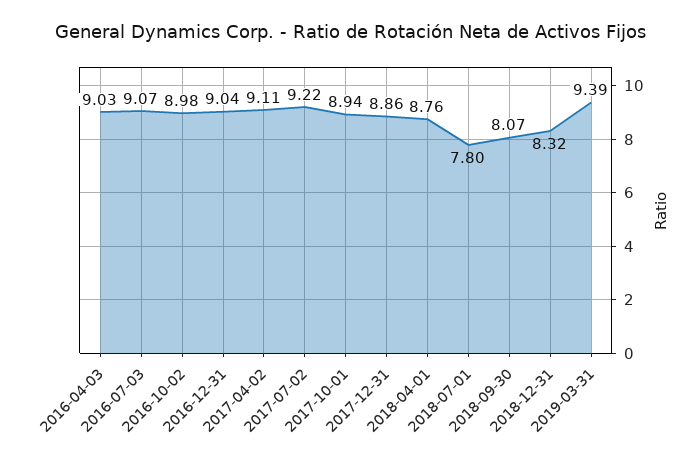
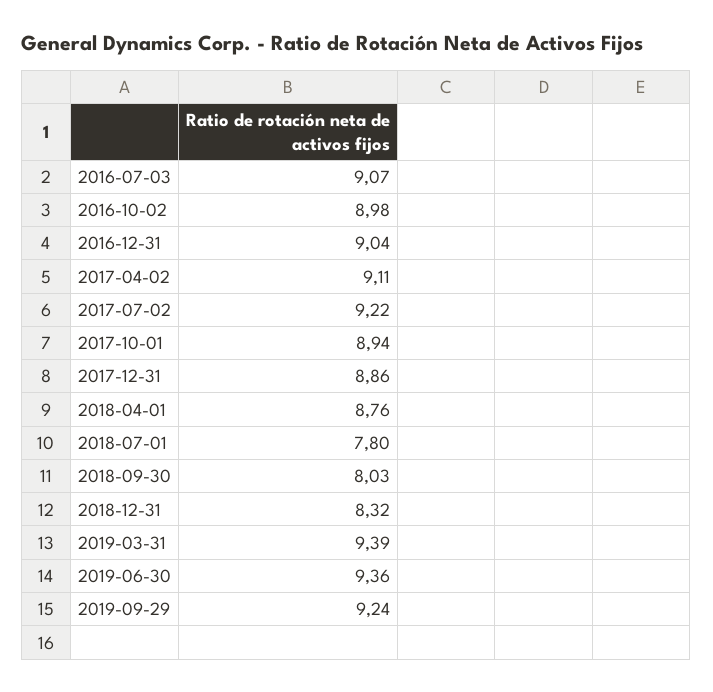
2016-04-03: 9.03 -> none
2018-09-30: 8.07 -> 8.03
2019-06-30: none -> 9.36
2019-09-29: none -> 9.24

